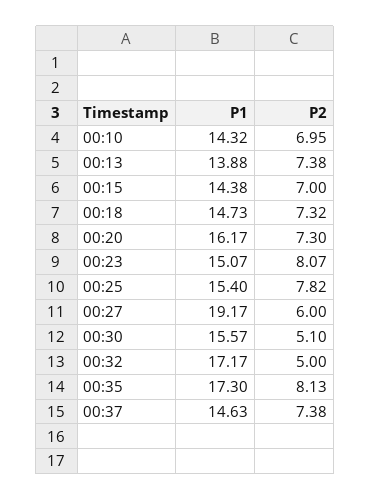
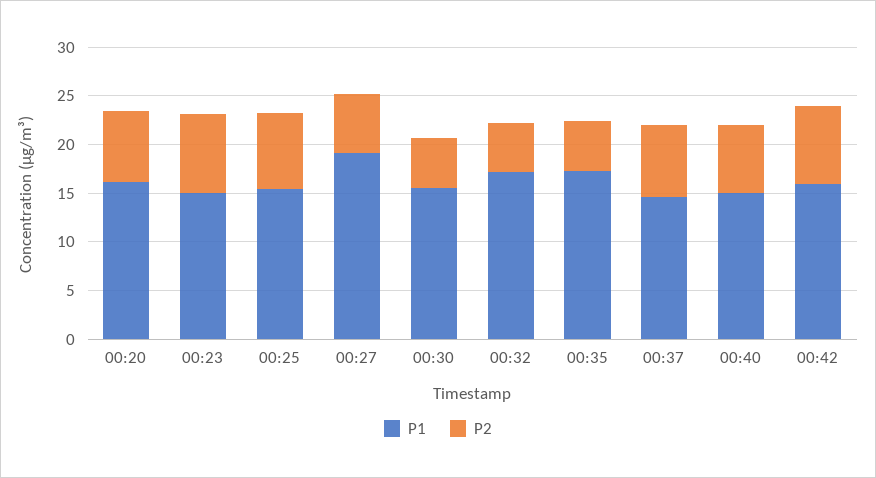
P1, 00:10: 14.32 -> none
P2, 00:10: 6.95 -> none
P1, 00:13: 13.88 -> none
P2, 00:13: 7.38 -> none
P1, 00:15: 14.38 -> none
P2, 00:15: 7 -> none
P1, 00:18: 14.73 -> none
P2, 00:18: 7.32 -> none
P2, 00:35: 8.13 -> 5
P1, 00:40: none -> 15
P2, 00:40: none -> 7
P1, 00:42: none -> 16
P2, 00:42: none -> 8

